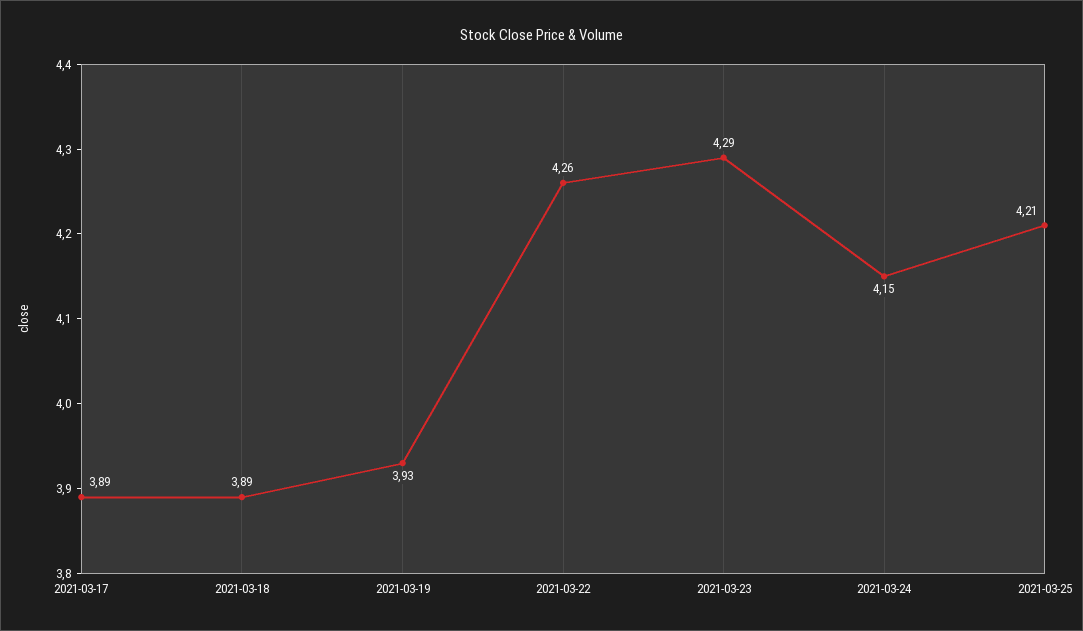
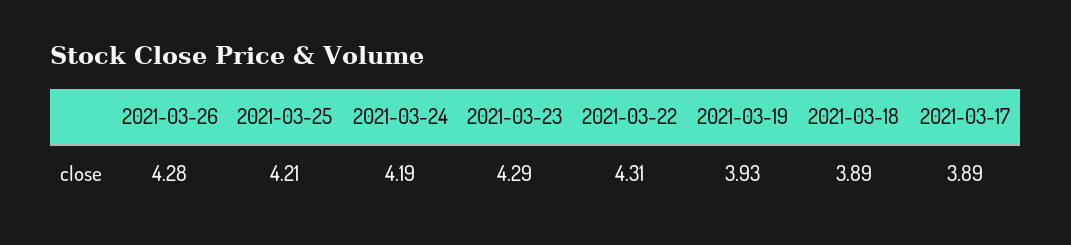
2021-03-22: 4.26 -> 4.31
2021-03-24: 4.15 -> 4.19
2021-03-26: none -> 4.28

